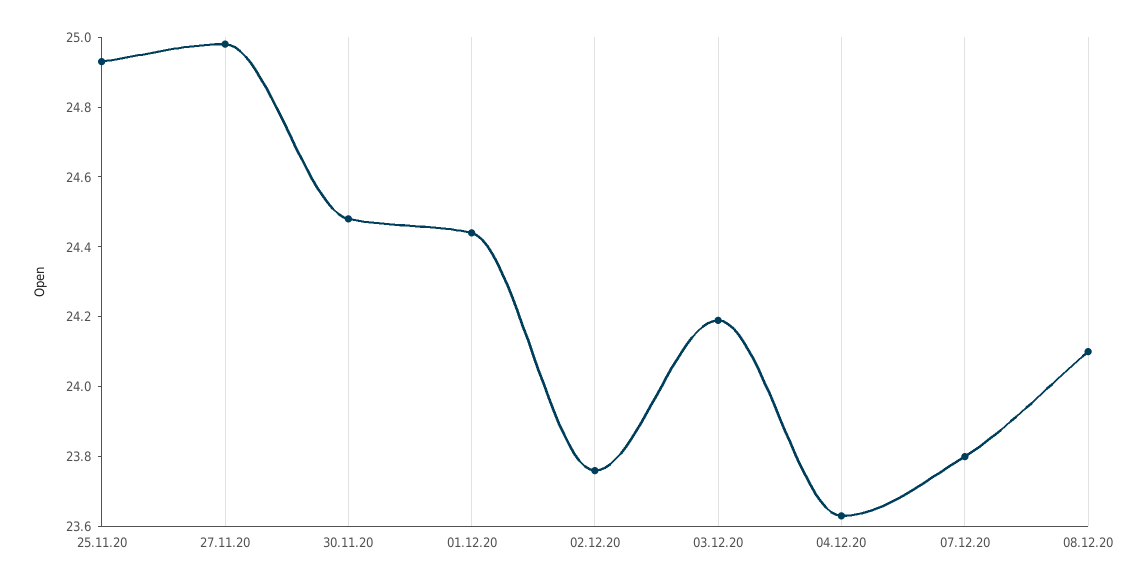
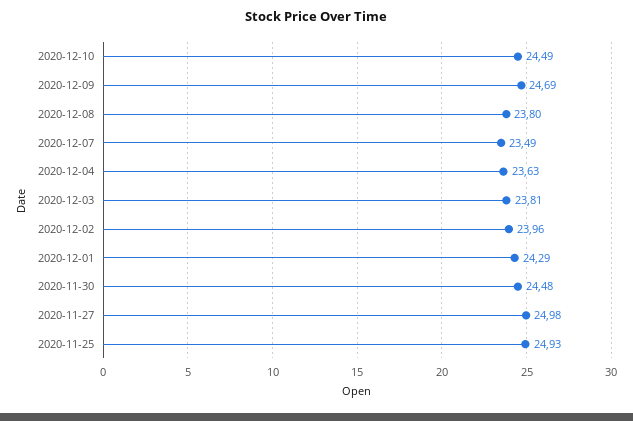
01.12.20: 24.45 -> 24.29
02.12.20: 23.75 -> 23.96
03.12.20: 24.2 -> 23.81
07.12.20: 23.8 -> 23.49
08.12.20: 24.1 -> 23.8
2020-12-10: none -> 24.49
2020-12-09: none -> 24.69

